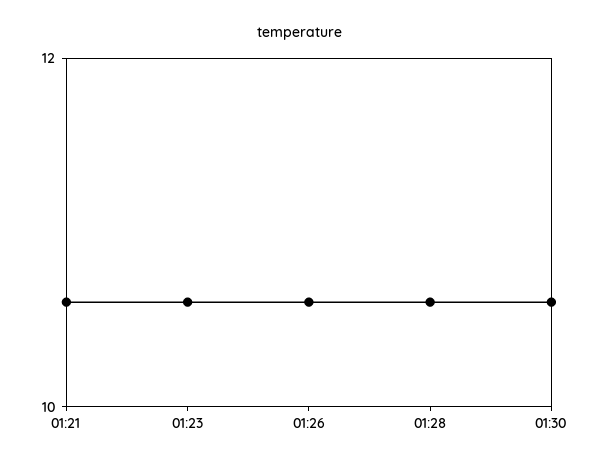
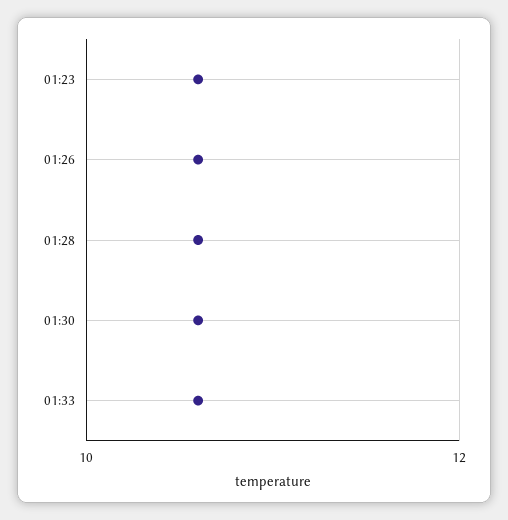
01:21: 10.5 -> none
01:33: none -> 10.5

